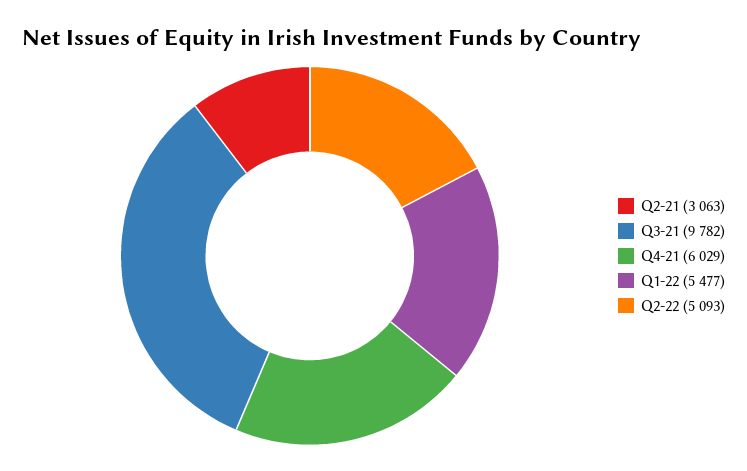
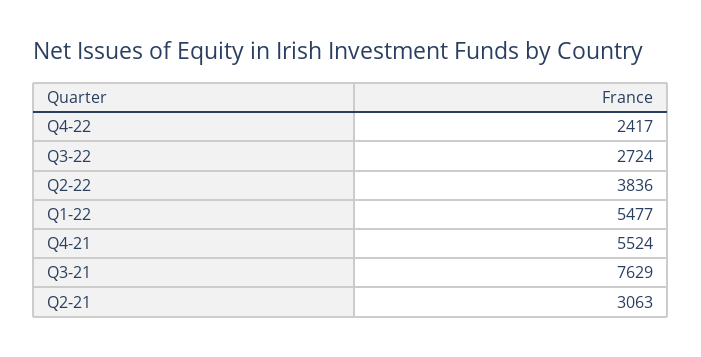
Q3-21: 9782 -> 7629
Q4-21: 6029 -> 5524
Q2-22: 5093 -> 3836
Q4-22: none -> 2417
Q3-22: none -> 2724

